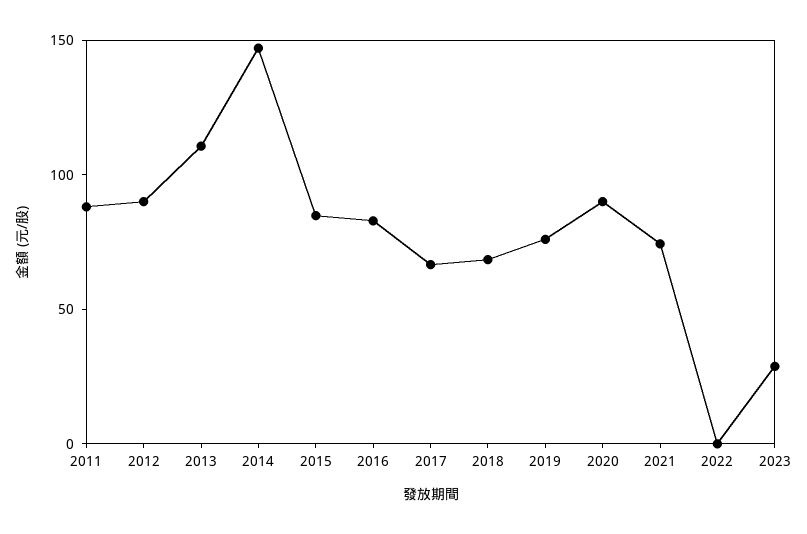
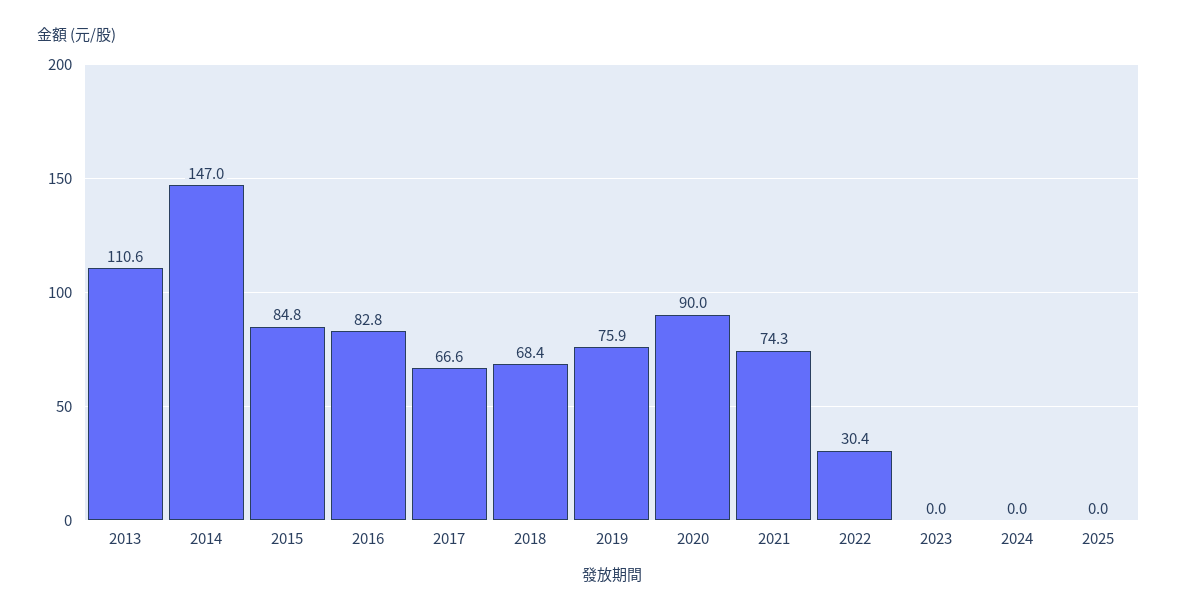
2011: 90 -> none
2012: 90 -> none
2022: 0 -> 30.4
2023: 30 -> 0
2024: none -> 0
2025: none -> 0

